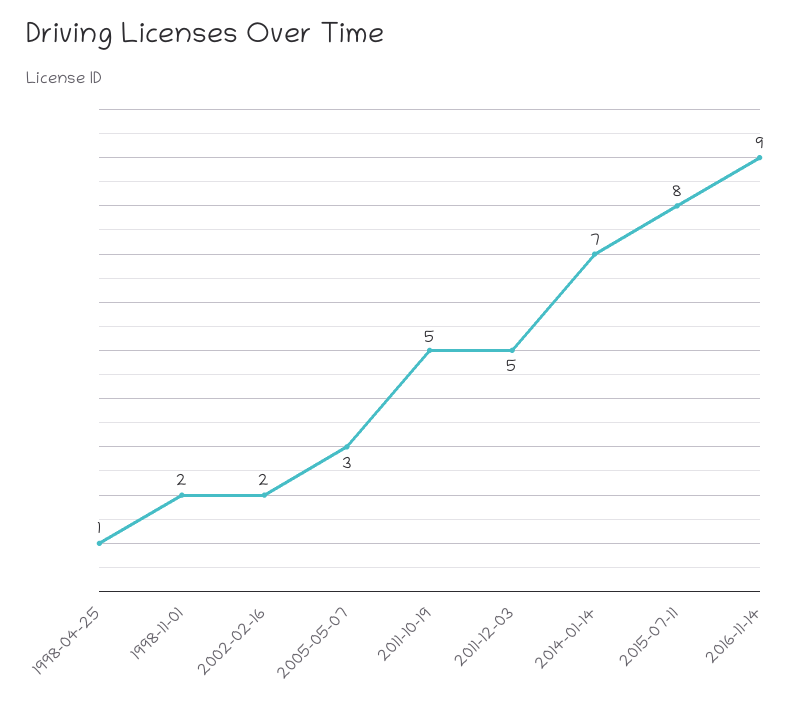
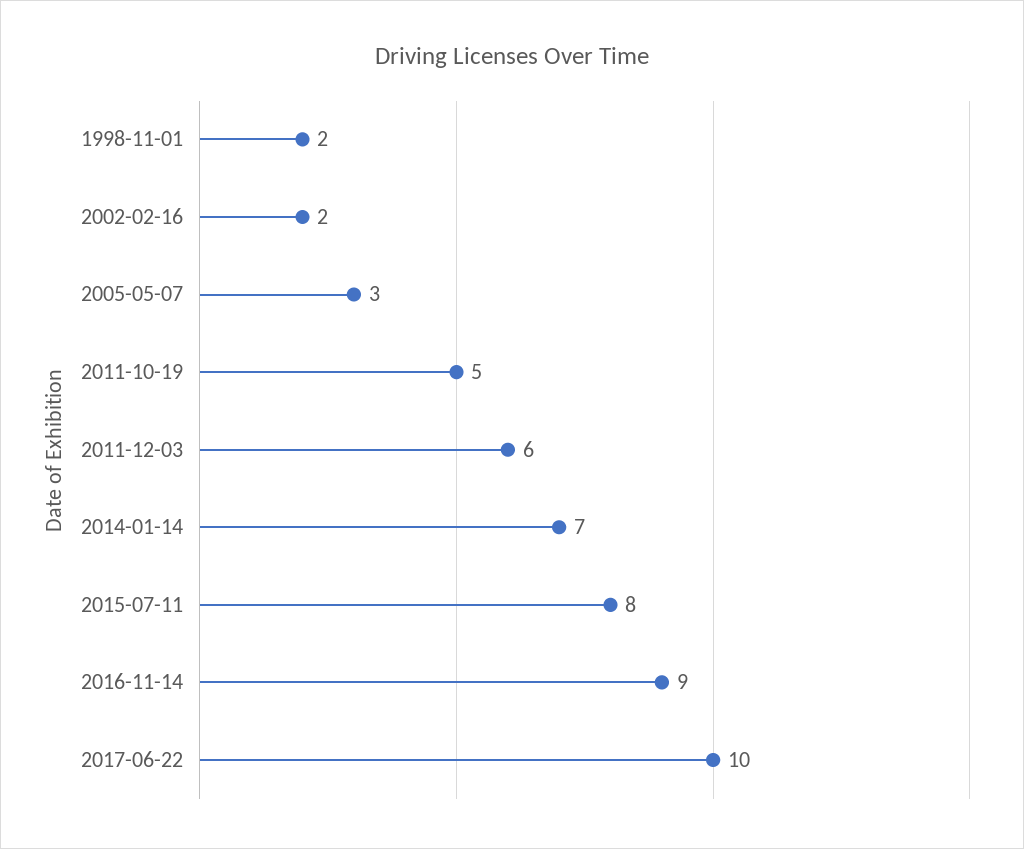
1998-04-25: 1 -> none
2011-12-03: 5 -> 6
2017-06-22: none -> 10

